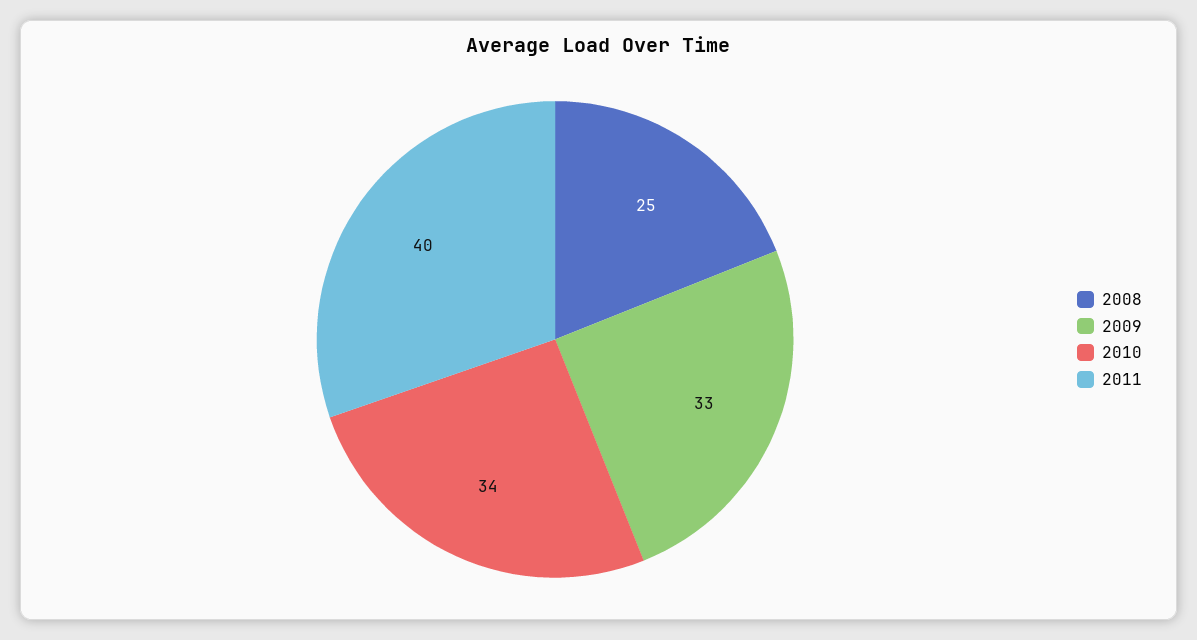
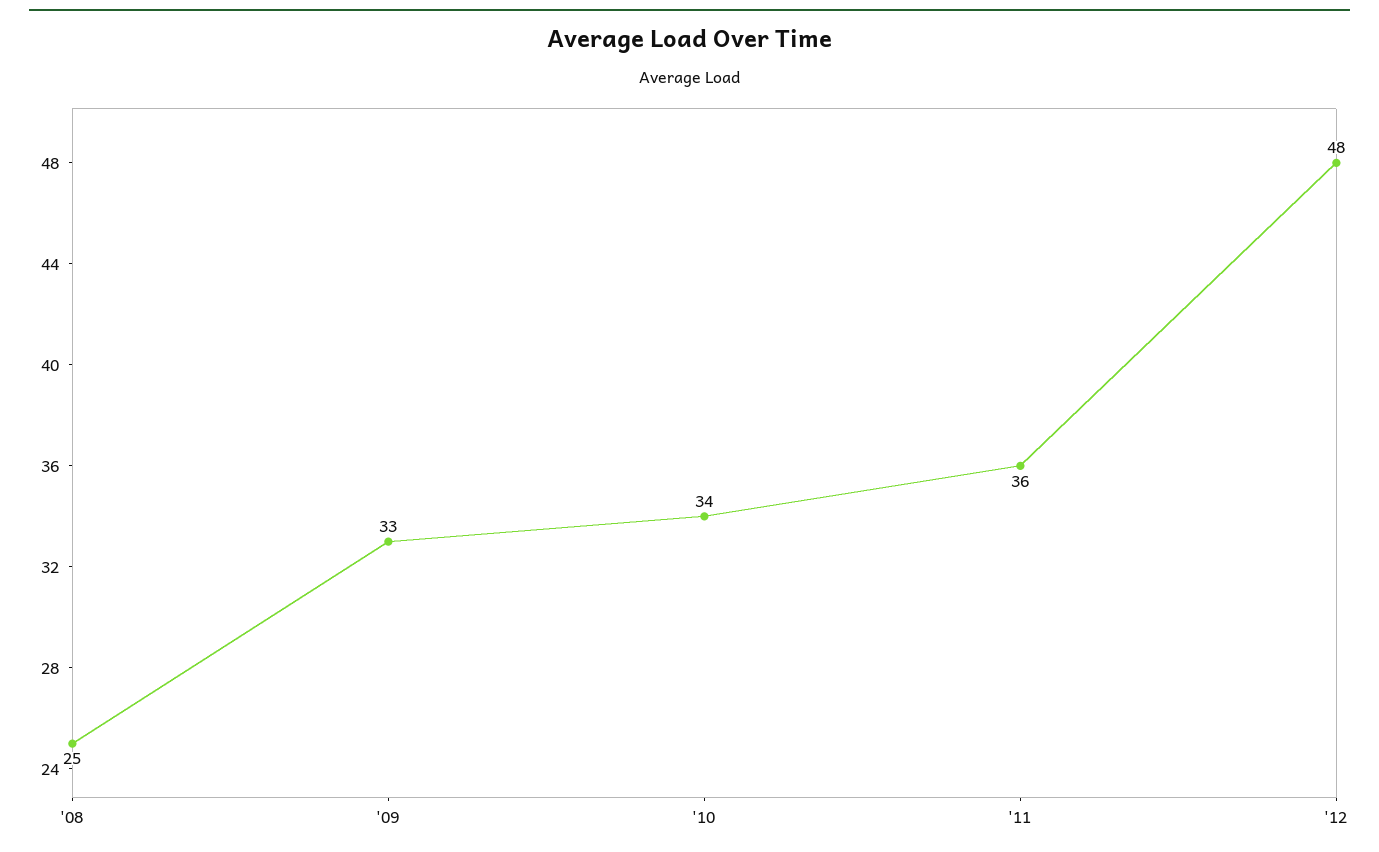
2011: 40 -> 36
'12: none -> 48

